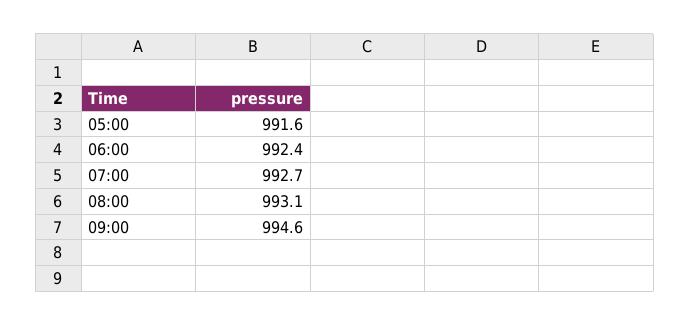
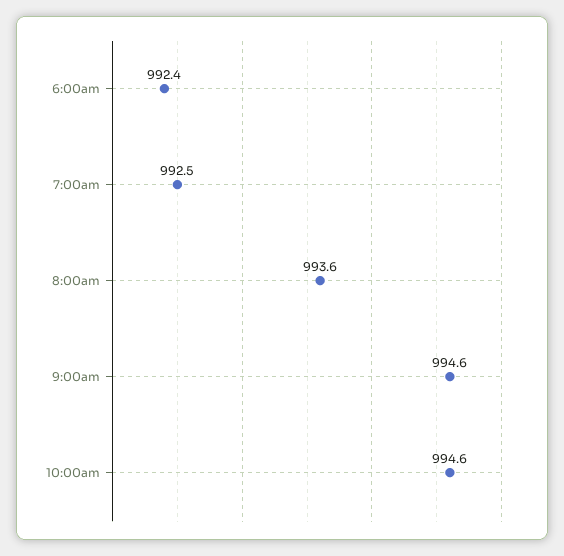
05:00: 991.6 -> none
07:00: 992.7 -> 992.5
08:00: 993.1 -> 993.6
10:00am: none -> 994.6

